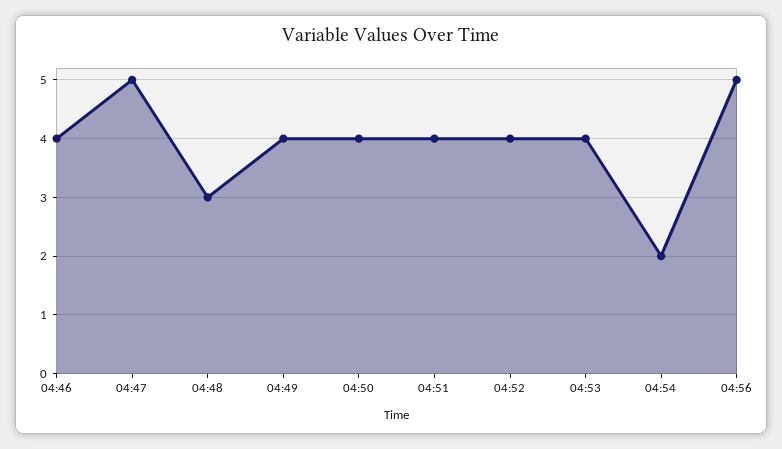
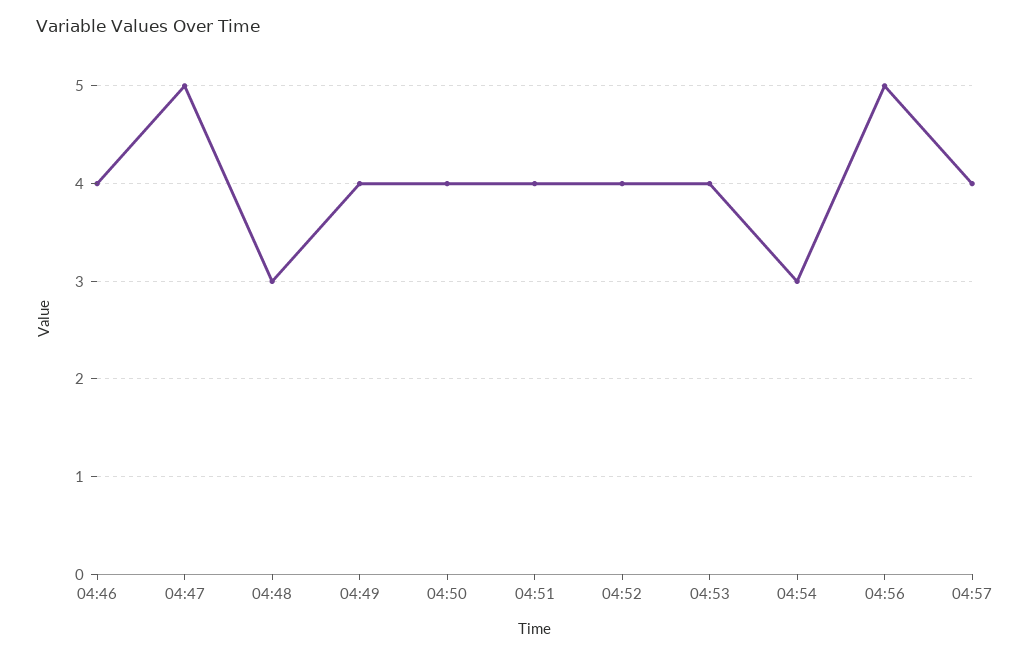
04:54: 2 -> 3
04:57: none -> 4

